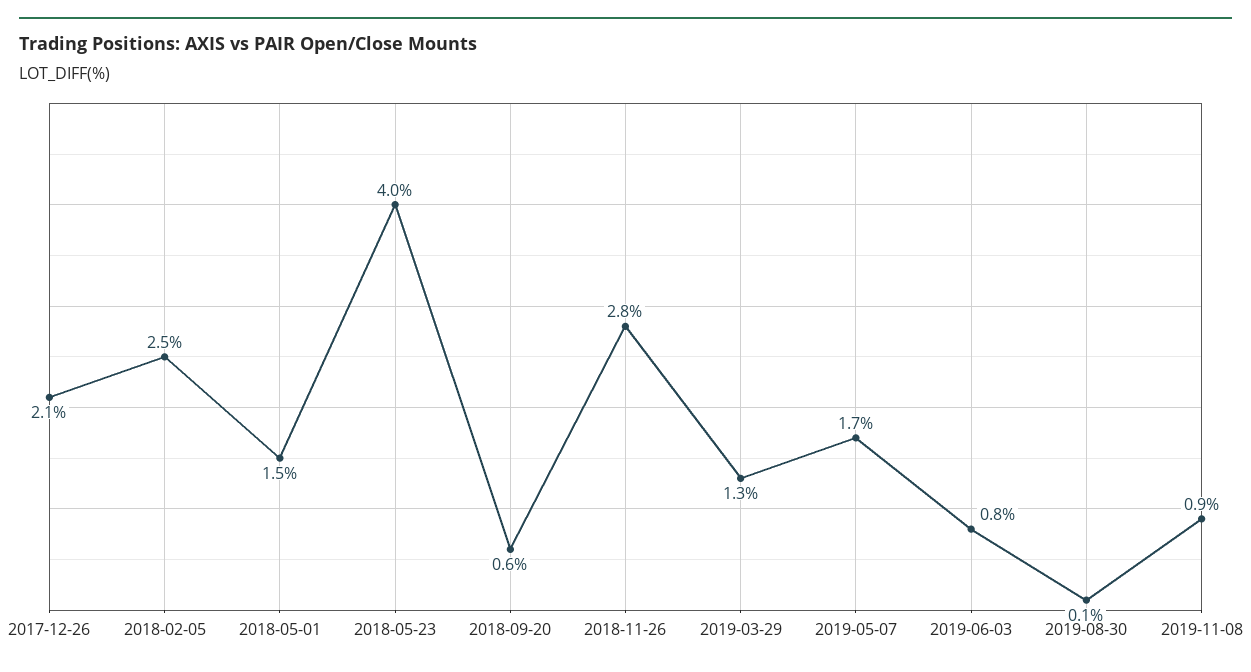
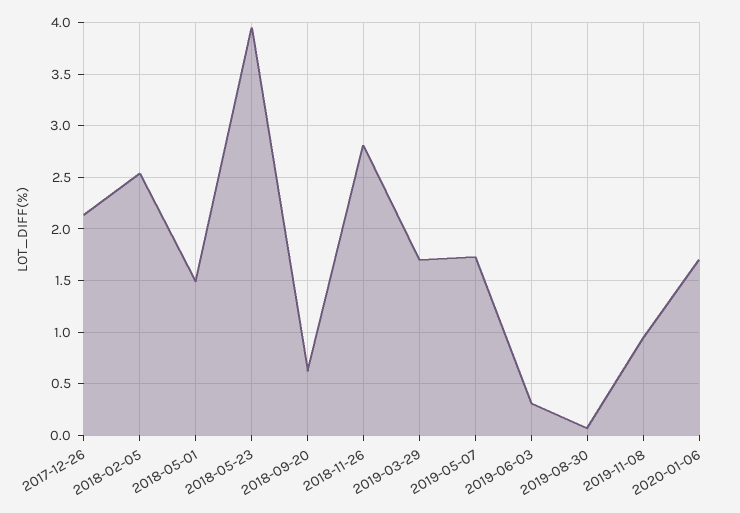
2019-03-29: 1.3 -> 1.7
2019-06-03: 0.8 -> 0.3
2020-01-06: none -> 1.7

